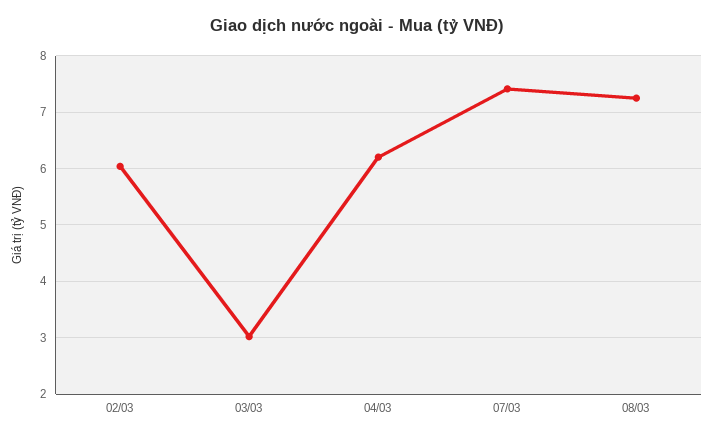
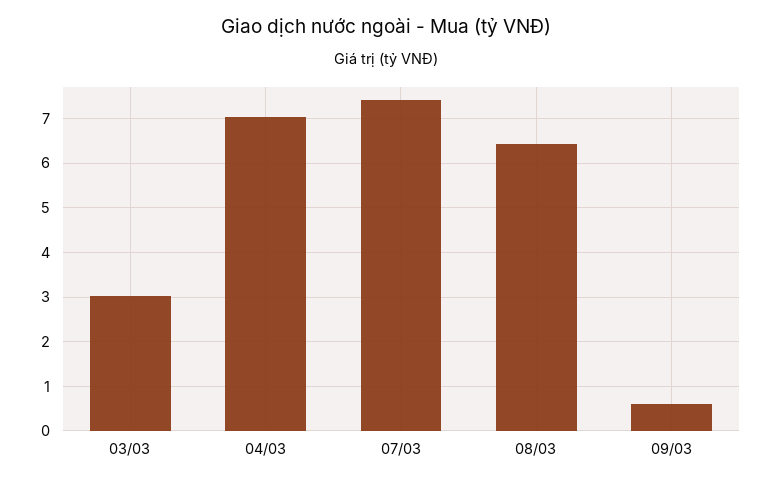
02/03: 6 -> none
04/03: 6.2 -> 7
08/03: 7.2 -> 6.4
09/03: none -> 0.6

